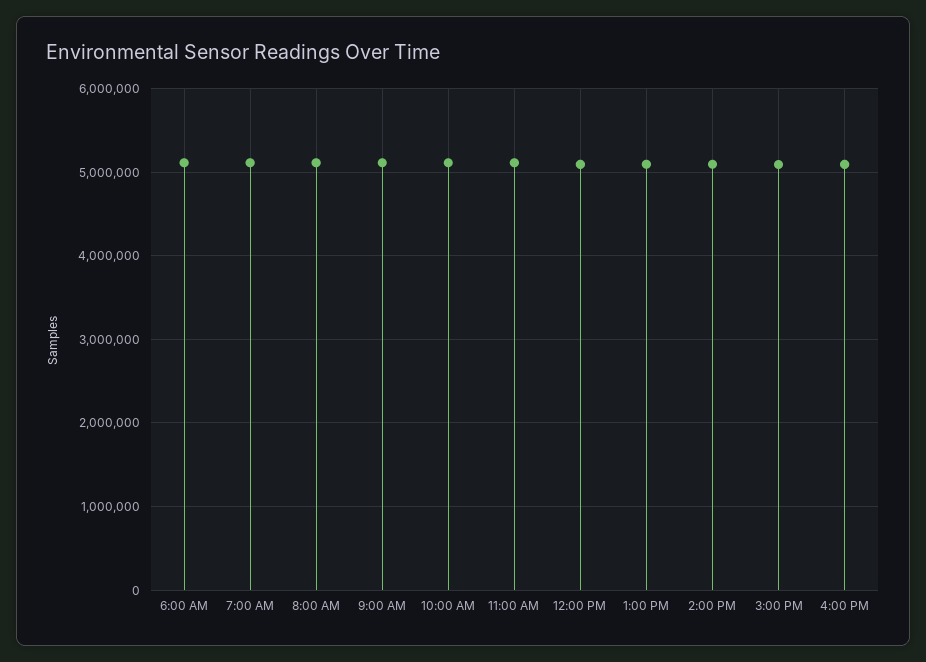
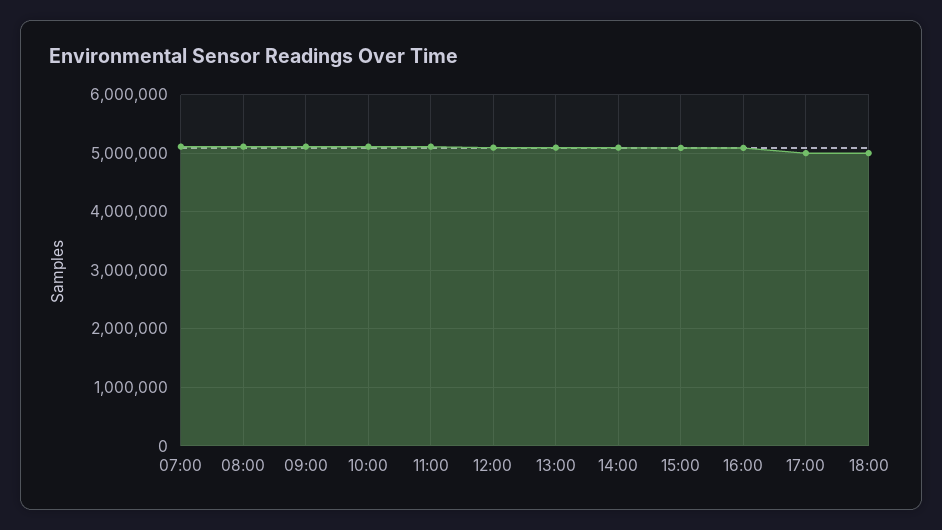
6:00 AM: 5100000 -> none
17:00: none -> 5000000
18:00: none -> 5000000

